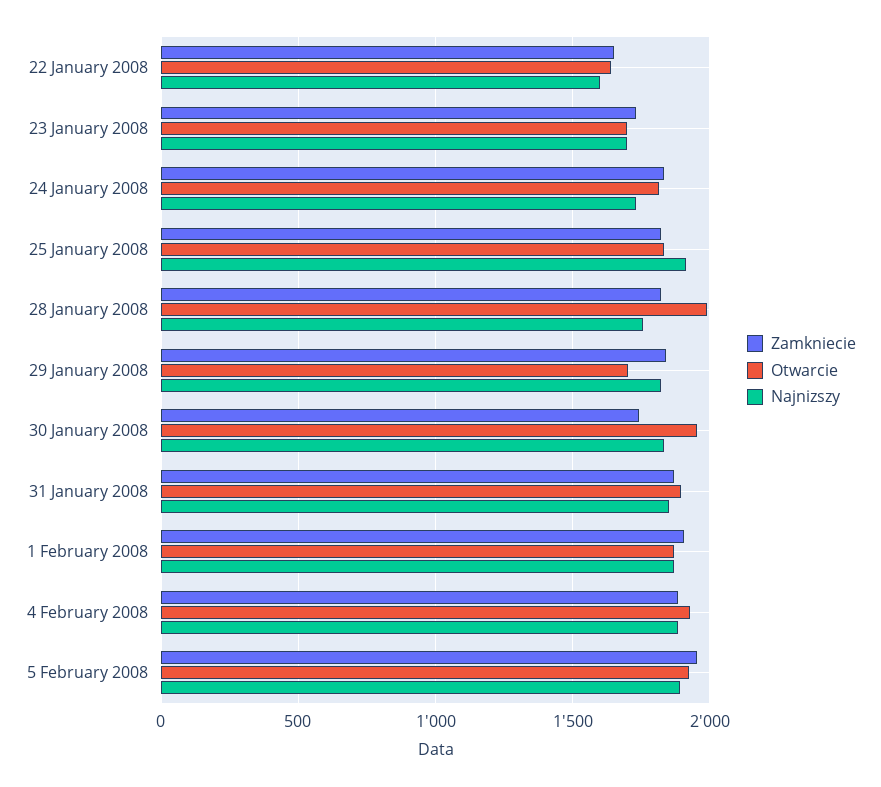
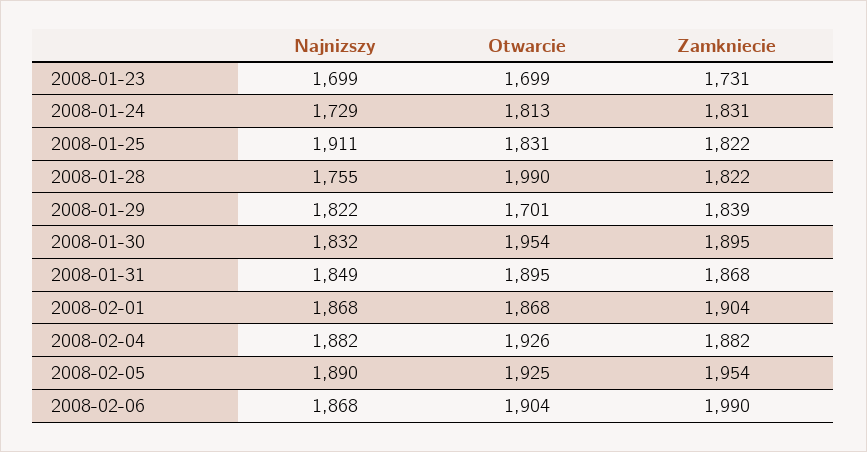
Zamkniecie, 22 January 2008: 1650 -> none
Otwarcie, 22 January 2008: 1650 -> none
Najnizszy, 22 January 2008: 1600 -> none
Zamkniecie, 30 January 2008: 1750 -> 1895
Najnizszy, 2008-02-06: none -> 1868
Otwarcie, 2008-02-06: none -> 1904
Zamkniecie, 2008-02-06: none -> 1990

